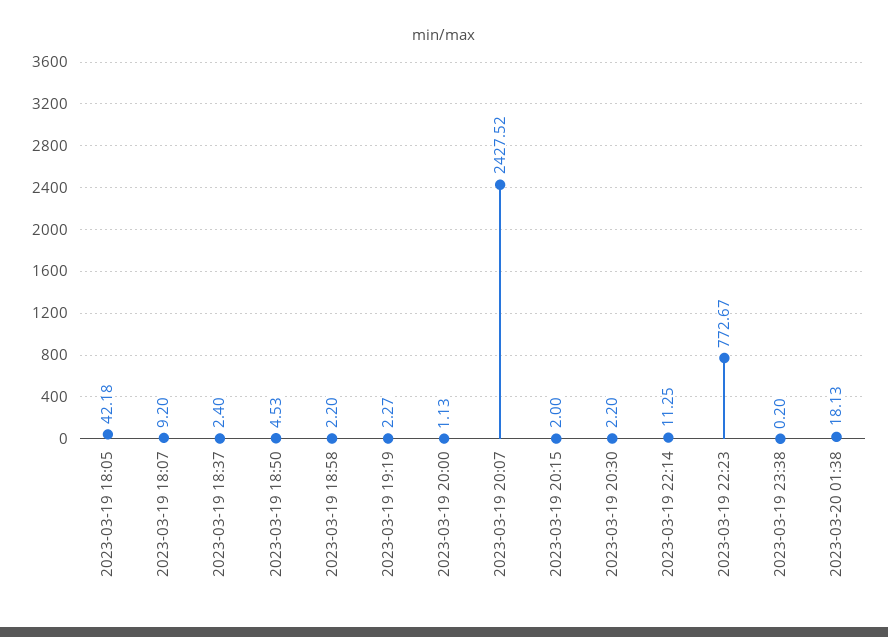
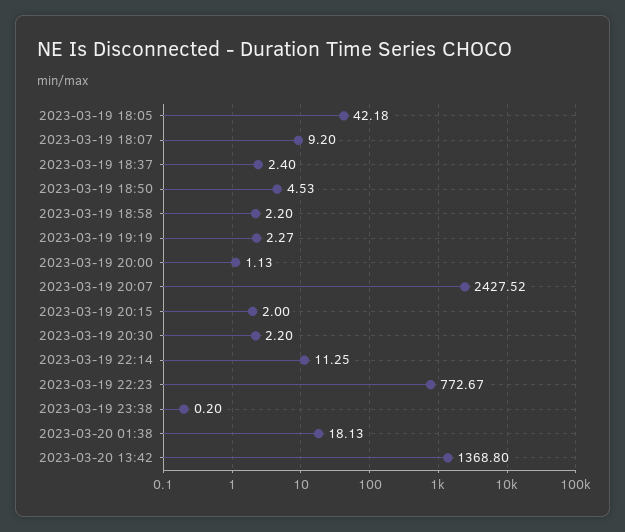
2023-03-20 13:42: none -> 1368.8

